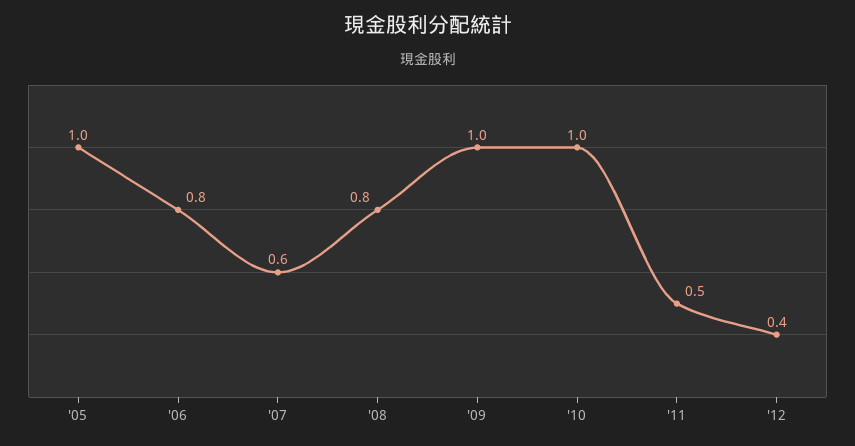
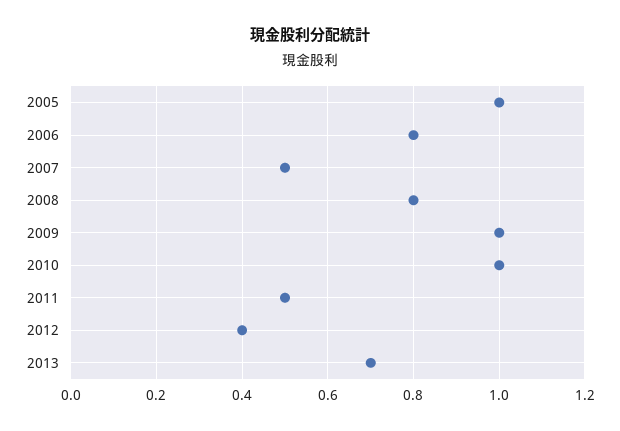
'07: 0.6 -> 0.5
2013: none -> 0.7

